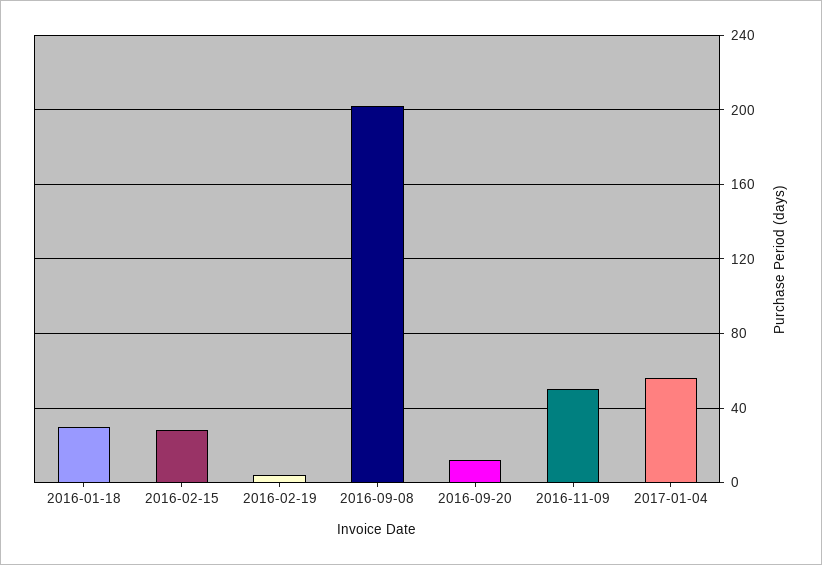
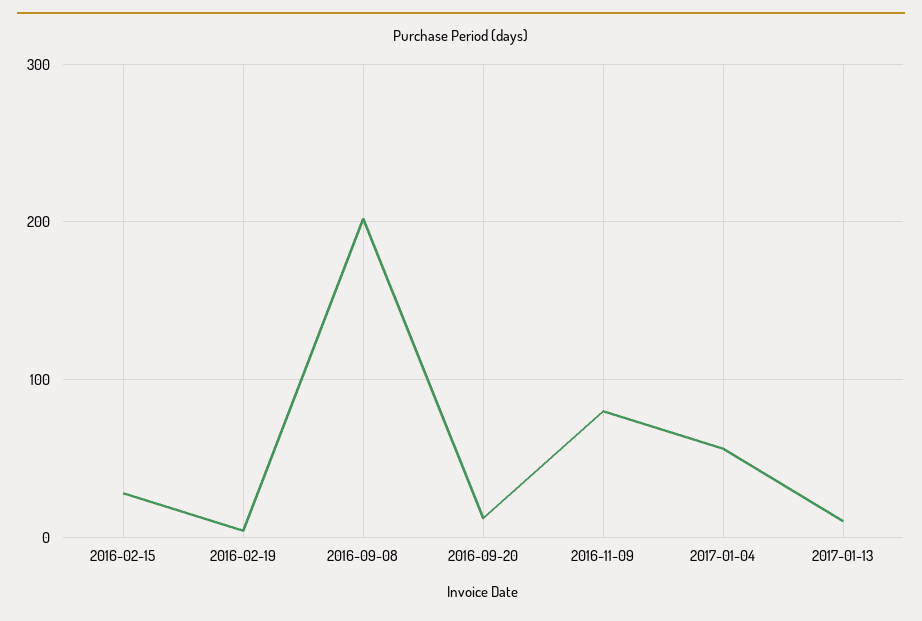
2016-01-18: 30 -> none
2016-11-09: 50 -> 80
2017-01-13: none -> 10

